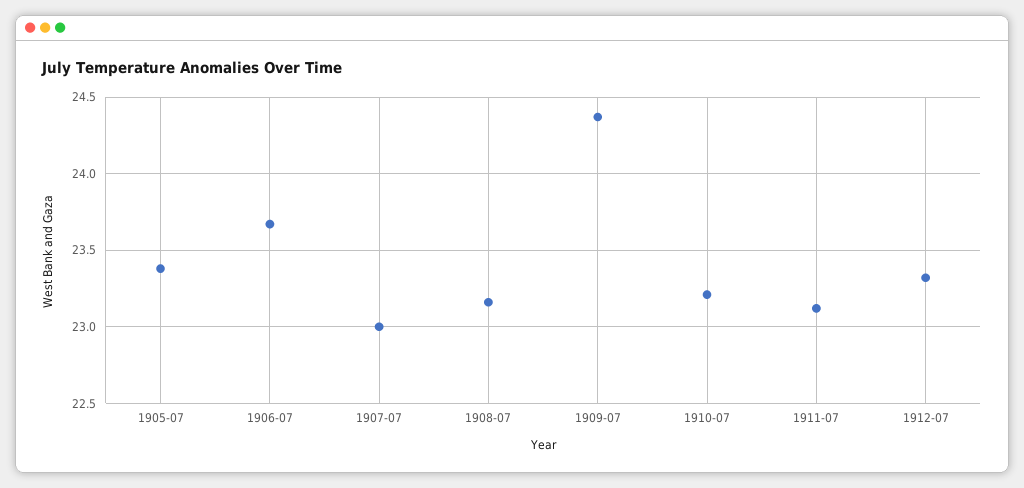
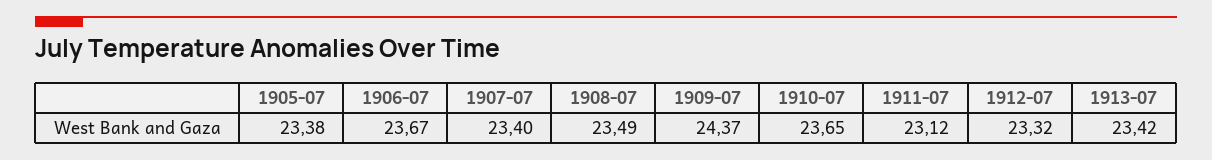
1907-07: 23 -> 23.4
1908-07: 23.15 -> 23.49
1910-07: 23.2 -> 23.65
1913-07: none -> 23.42

